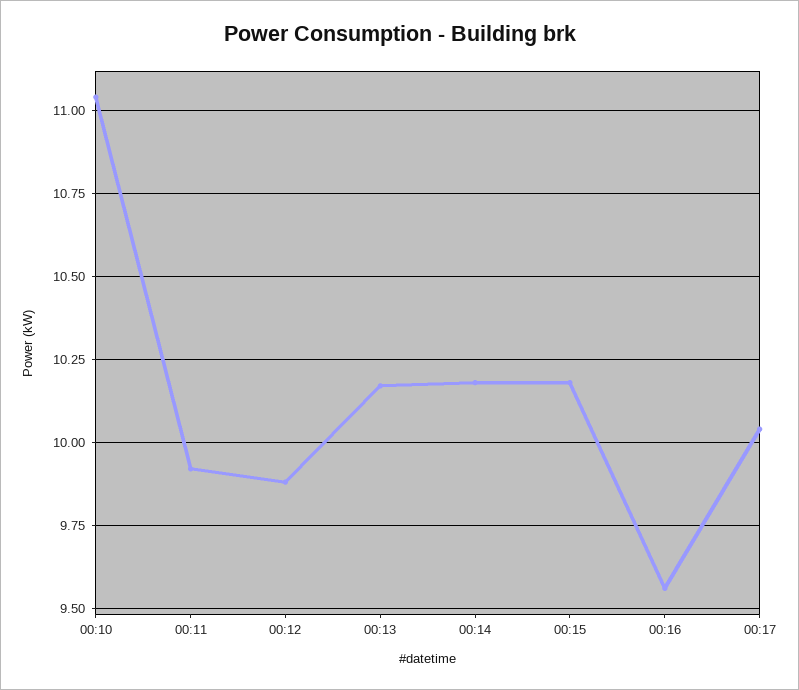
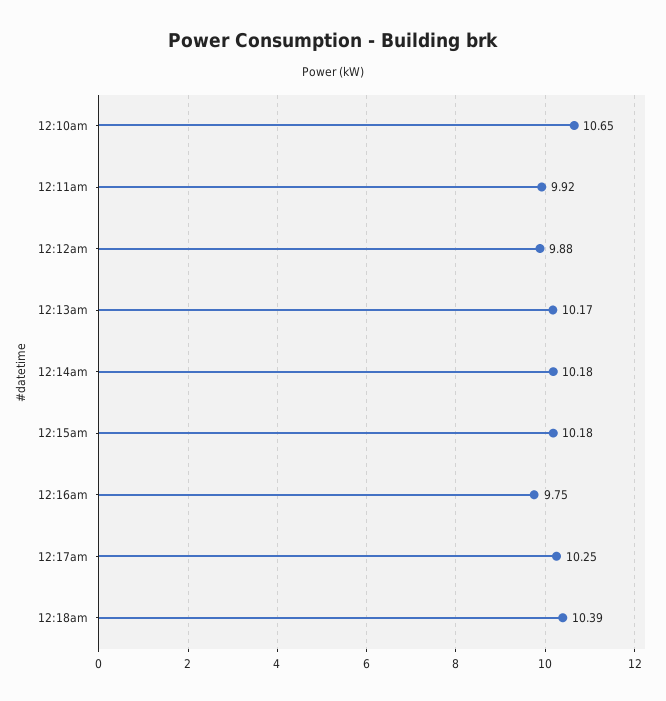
00:10: 11.05 -> 10.65
00:16: 9.55 -> 9.75
00:17: 10.05 -> 10.25
12:18am: none -> 10.39

